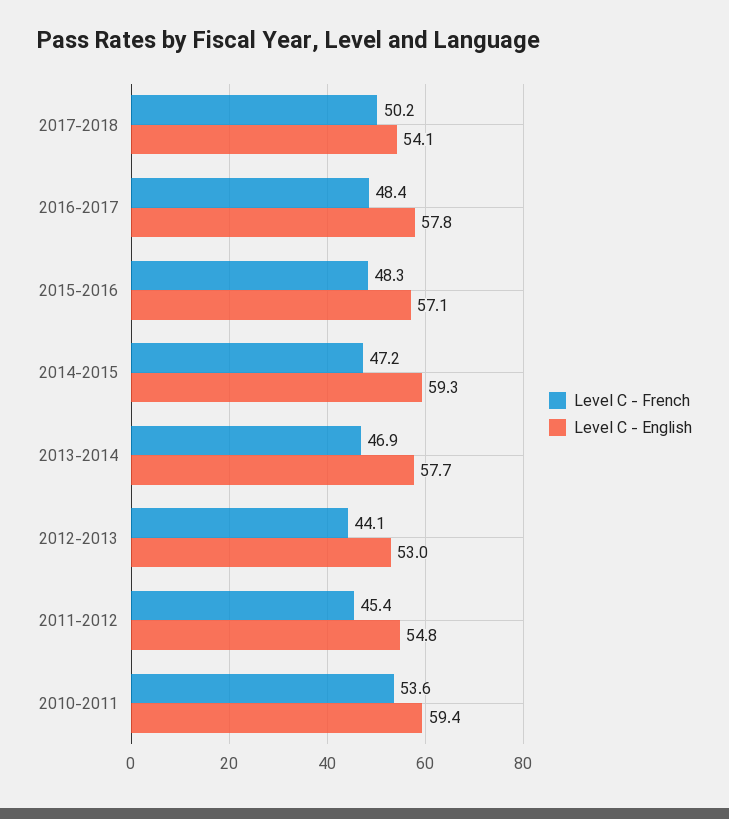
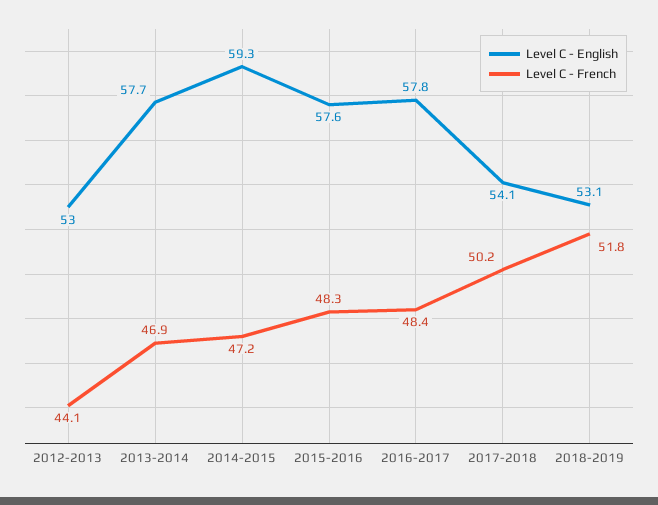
Level C - English, 2015-2016: 57.1 -> 57.6
Level C - French, 2011-2012: 45.4 -> none
Level C - English, 2011-2012: 54.8 -> none
Level C - French, 2010-2011: 53.6 -> none
Level C - English, 2010-2011: 59.4 -> none
Level C - English, 2018-2019: none -> 53.1
Level C - French, 2018-2019: none -> 51.8

